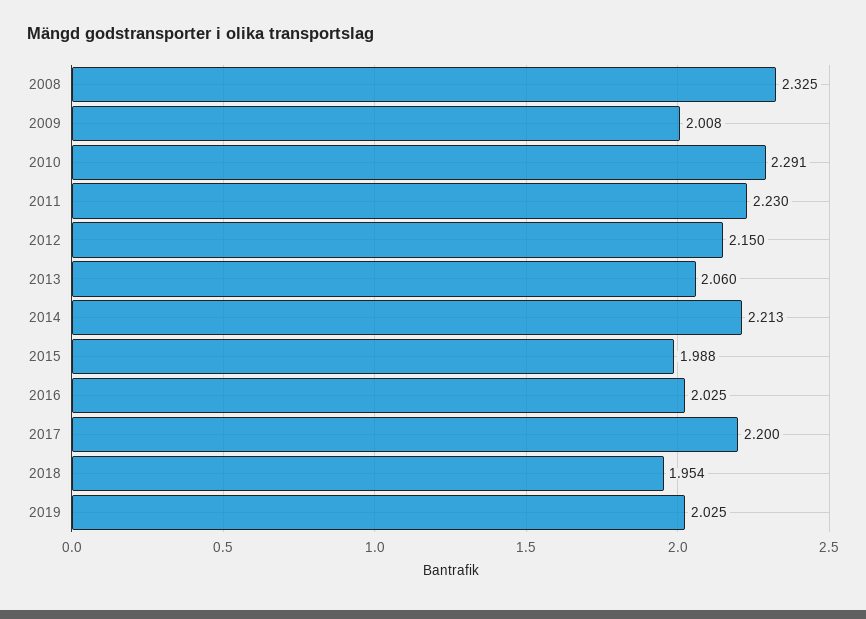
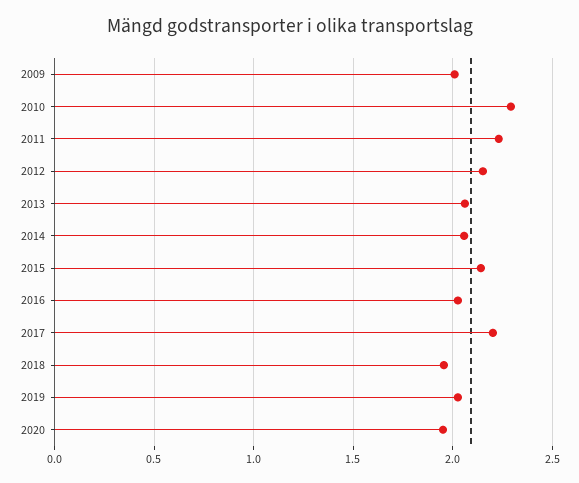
2008: 2.325 -> none
2014: 2.213 -> 2.05
2015: 1.988 -> 2.15
2020: none -> 1.95

